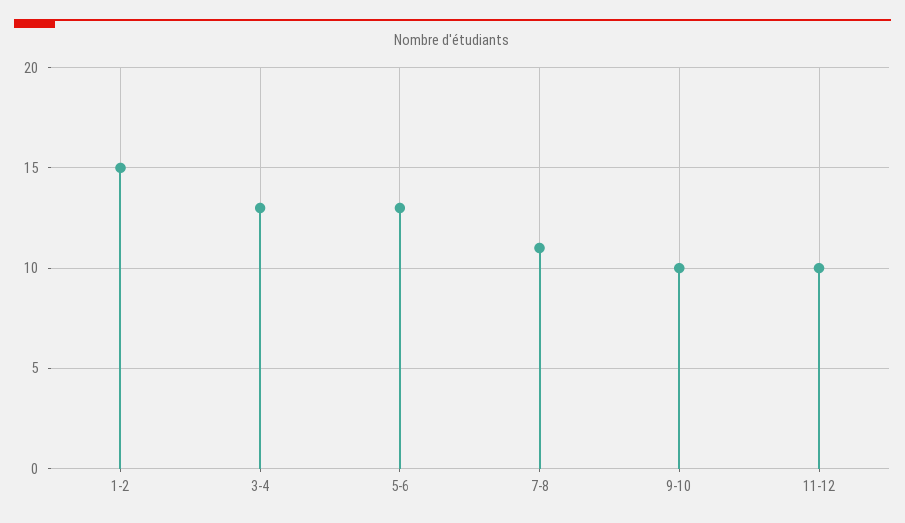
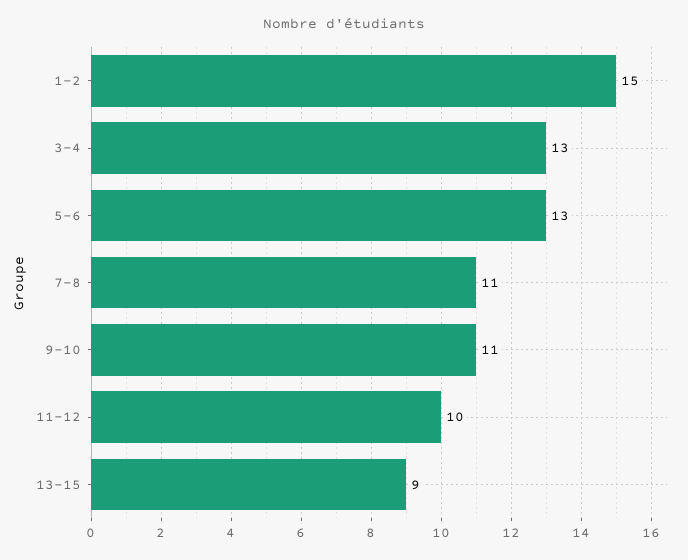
9-10: 10 -> 11
13-15: none -> 9

